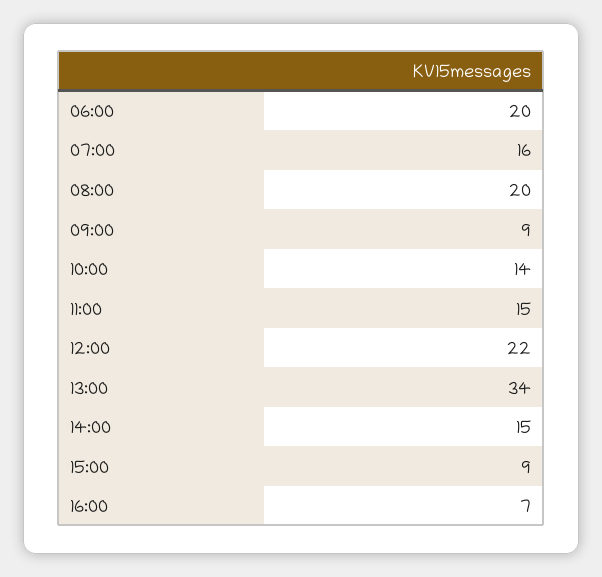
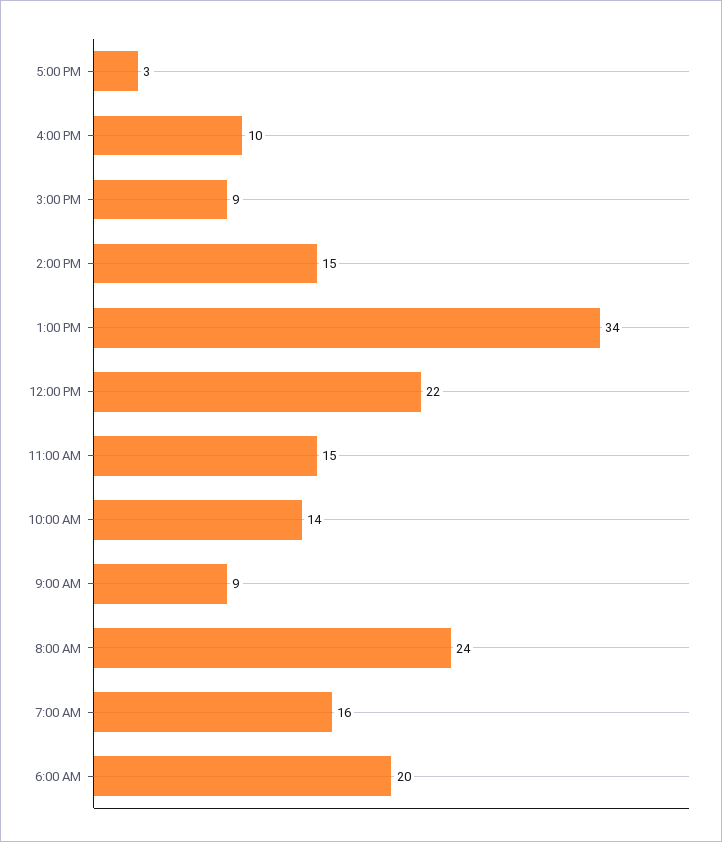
08:00: 20 -> 24
16:00: 7 -> 10
5:00 PM: none -> 3

